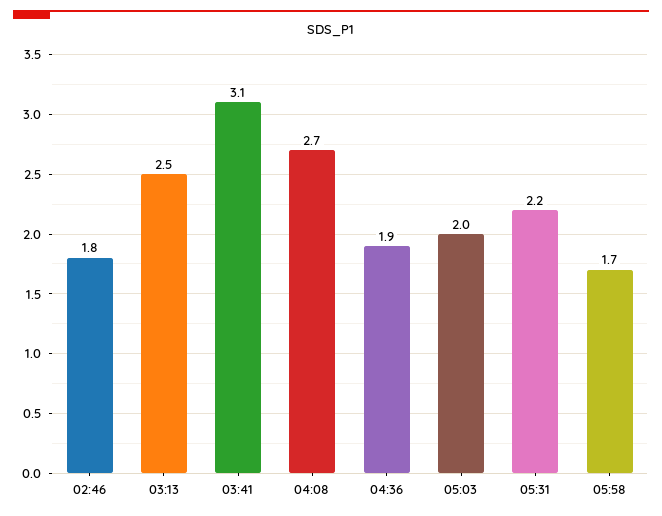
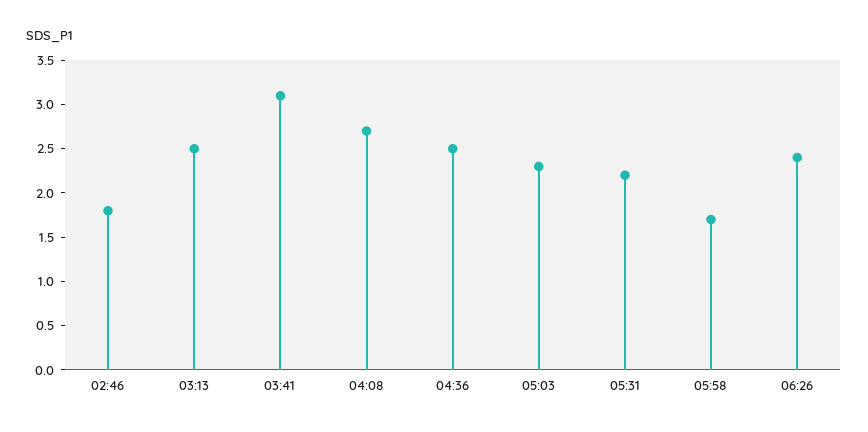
04:36: 1.9 -> 2.5
05:03: 2 -> 2.3
06:26: none -> 2.4

